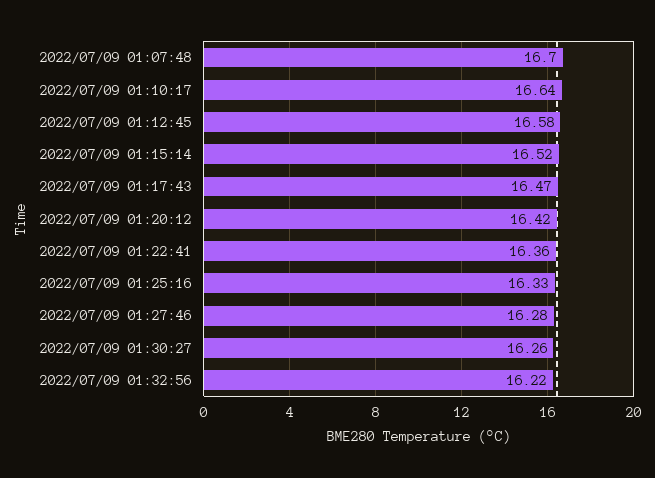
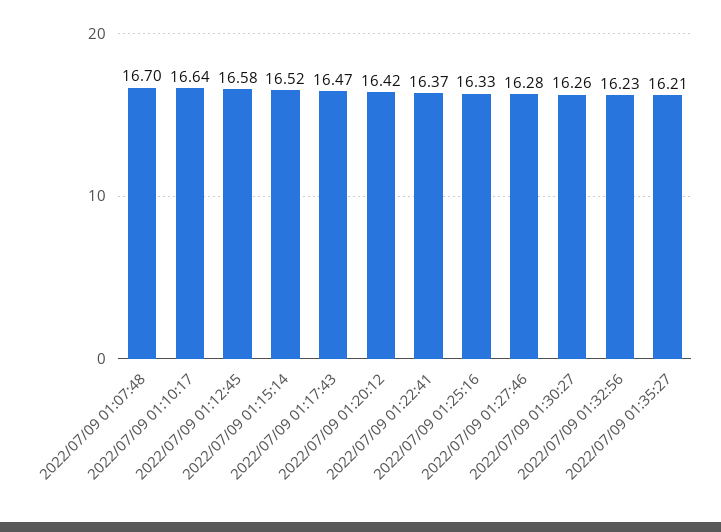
2022/07/09 01:22:41: 16.36 -> 16.37
2022/07/09 01:32:56: 16.22 -> 16.23
2022/07/09 01:35:27: none -> 16.21

